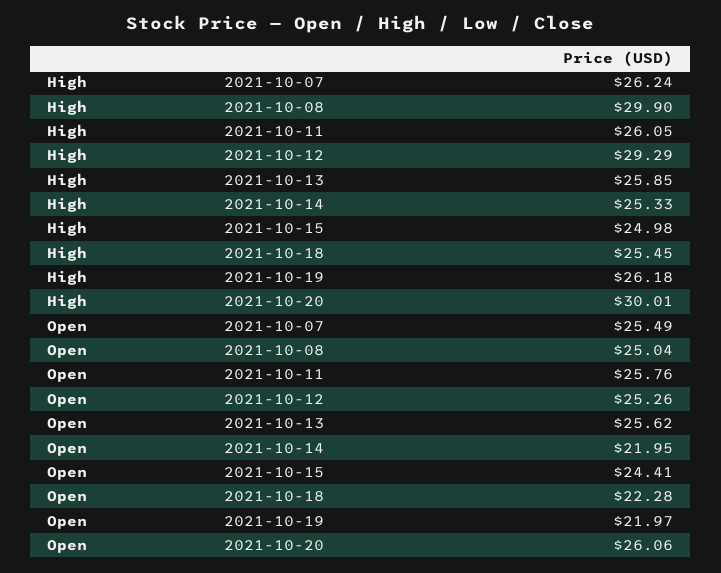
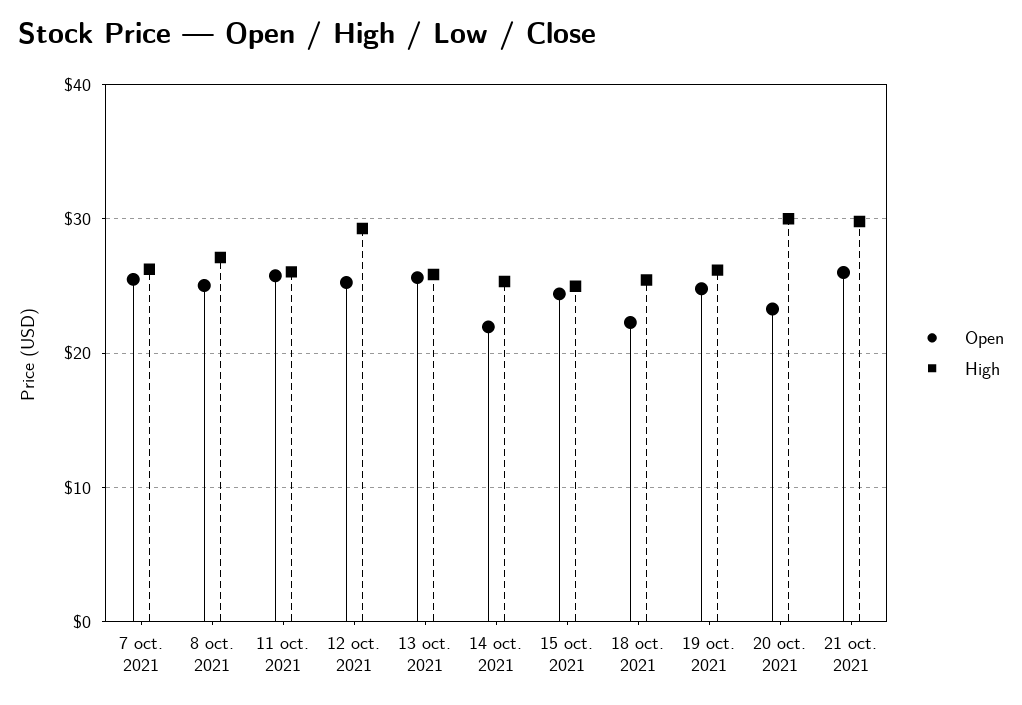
High, 2021-10-08: 29.9 -> 27
Open, 2021-10-19: 21.97 -> 25
Open, 2021-10-20: 26.06 -> 23
Open, 21 oct. 2021: none -> 26
High, 21 oct. 2021: none -> 30

